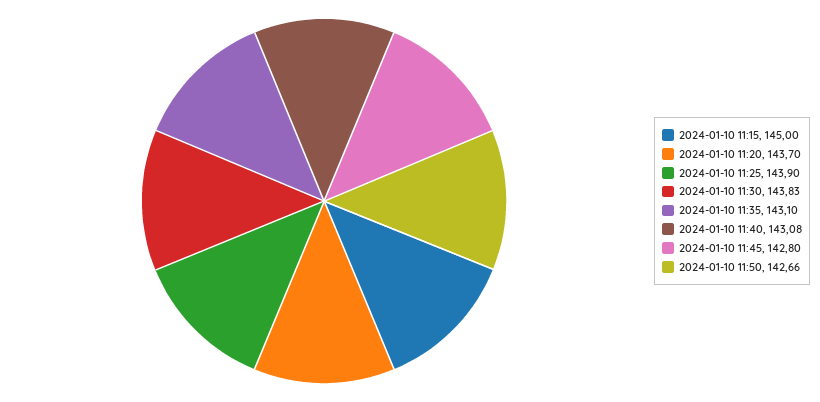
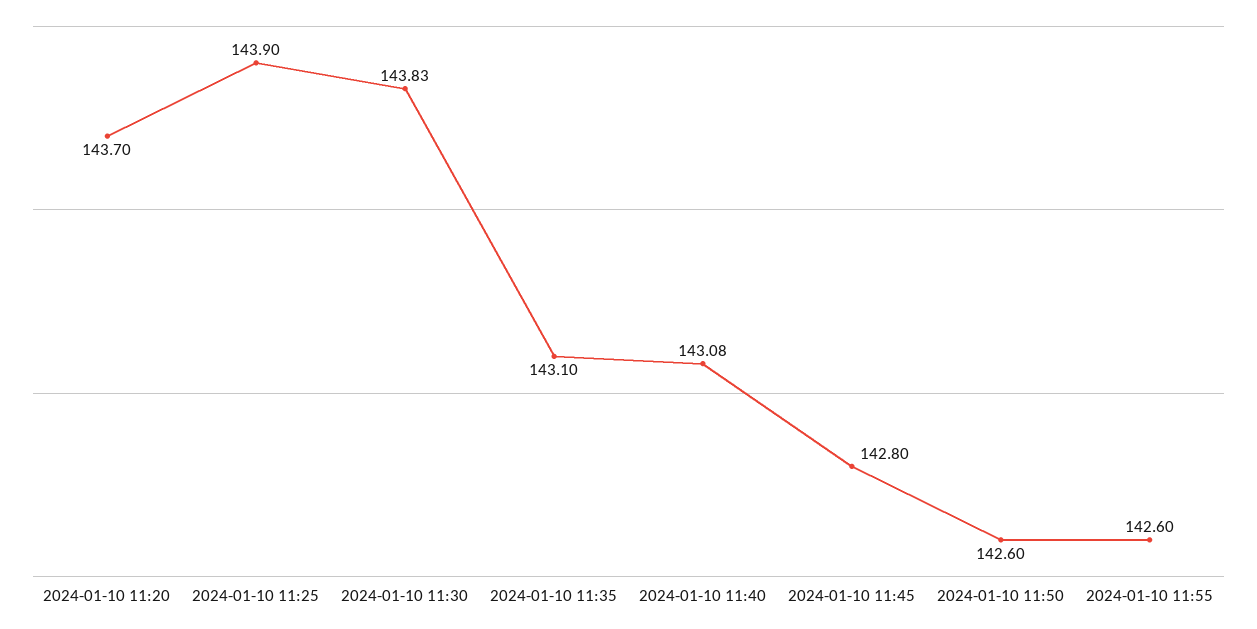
2024-01-10 11:15: 145 -> none
2024-01-10 11:50: 142.66 -> 142.6
2024-01-10 11:55: none -> 142.6

